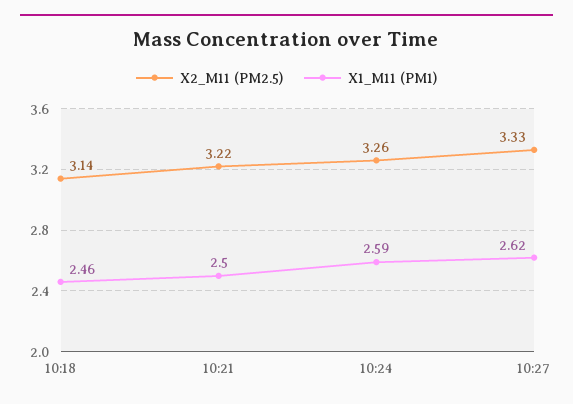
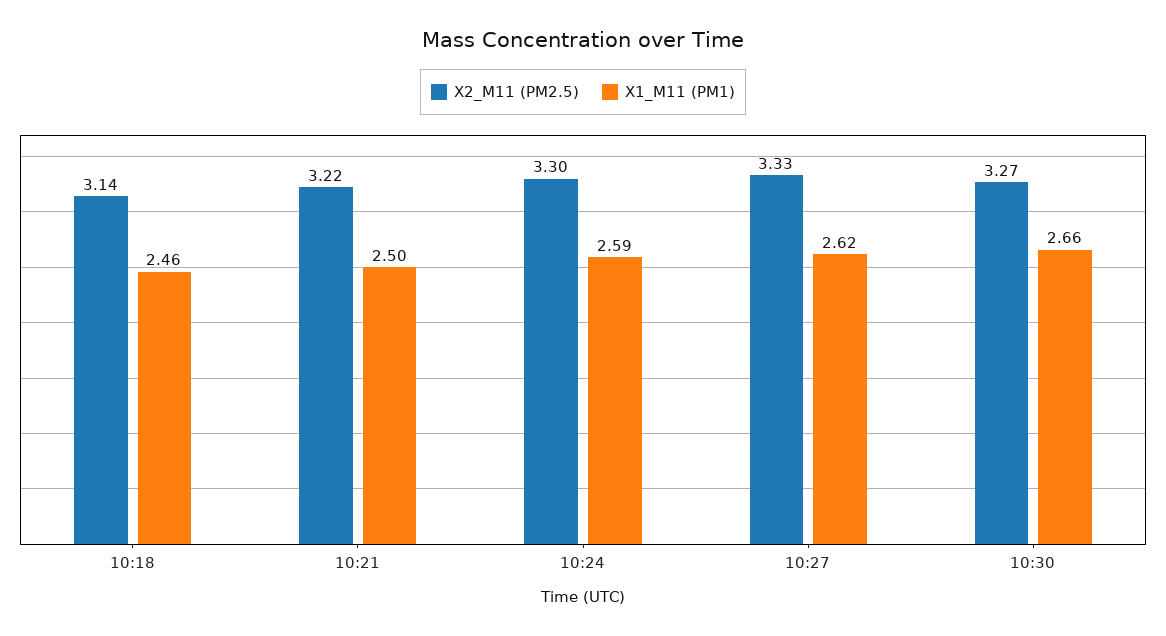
X2_M11 (PM2.5), 10:24: 3.26 -> 3.3
X2_M11 (PM2.5), 10:30: none -> 3.27
X1_M11 (PM1), 10:30: none -> 2.66

